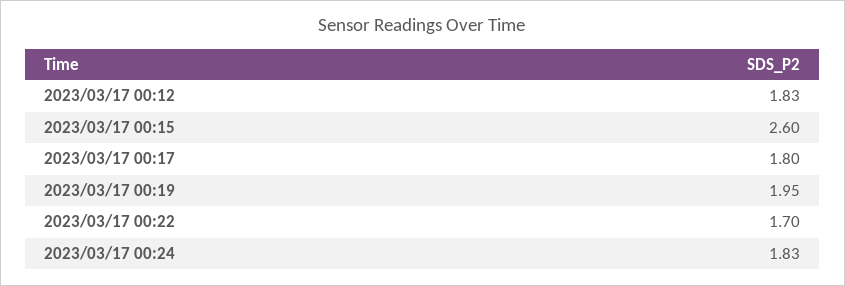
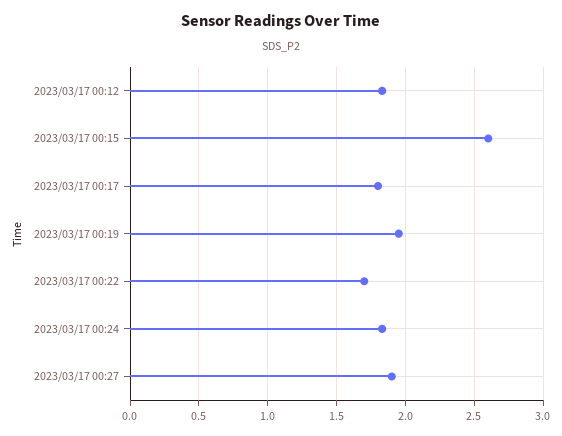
2023/03/17 00:27: none -> 1.9

